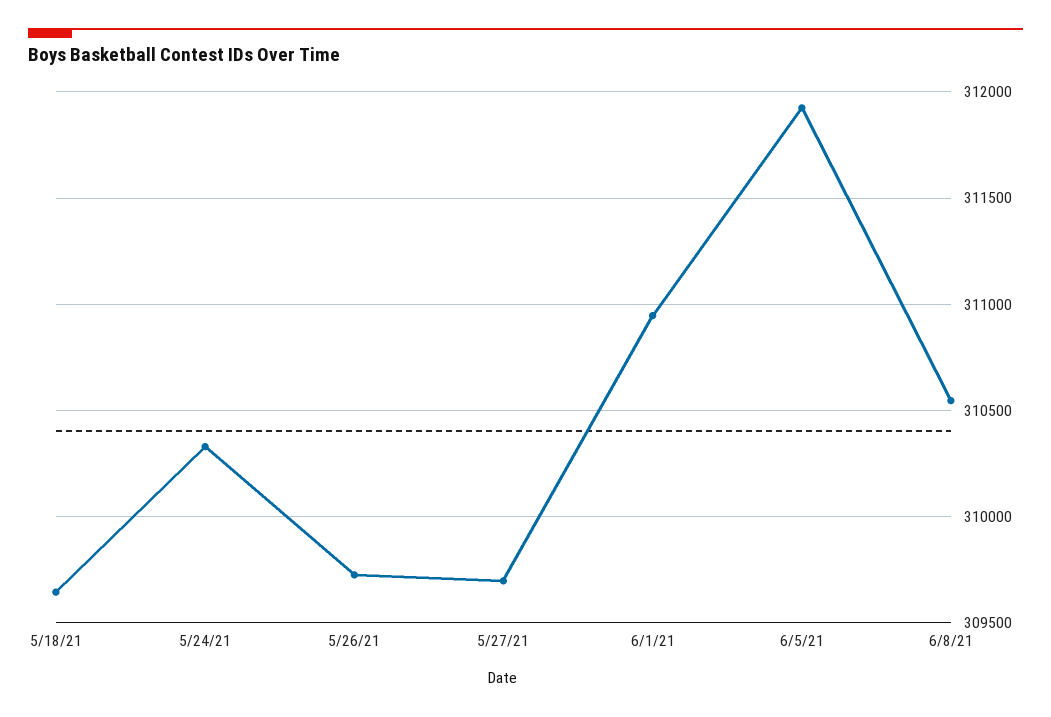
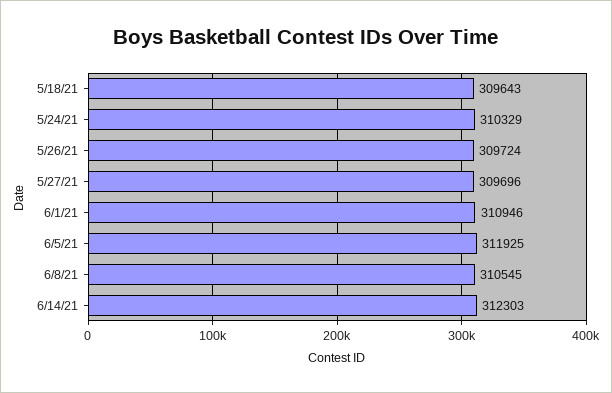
6/14/21: none -> 312303

